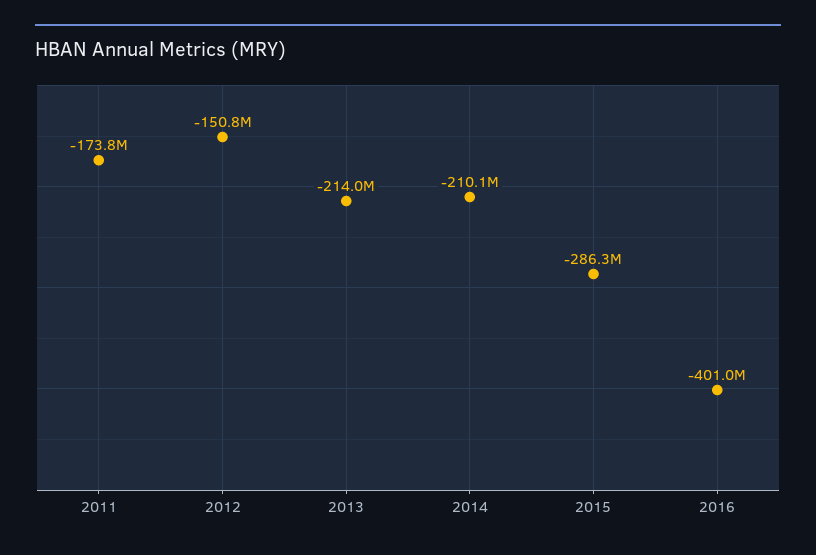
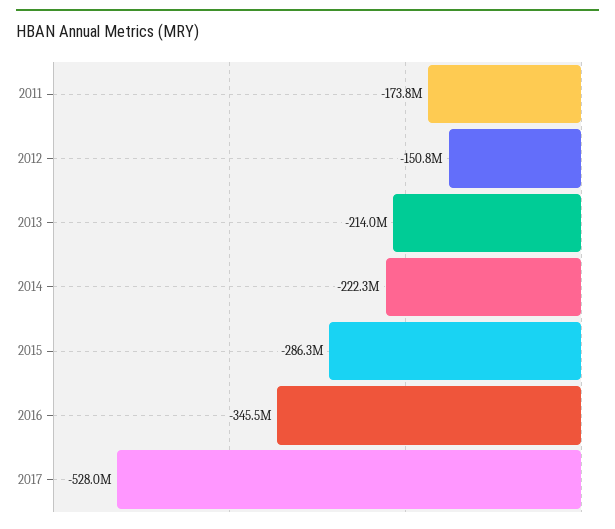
2014: -210100000 -> -222300000
2016: -401000000 -> -345500000
2017: none -> -528000000

